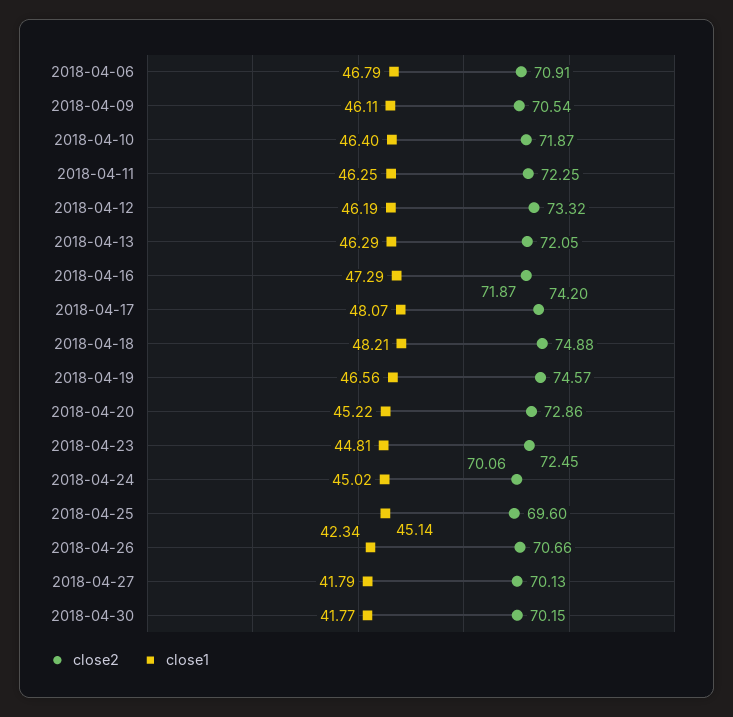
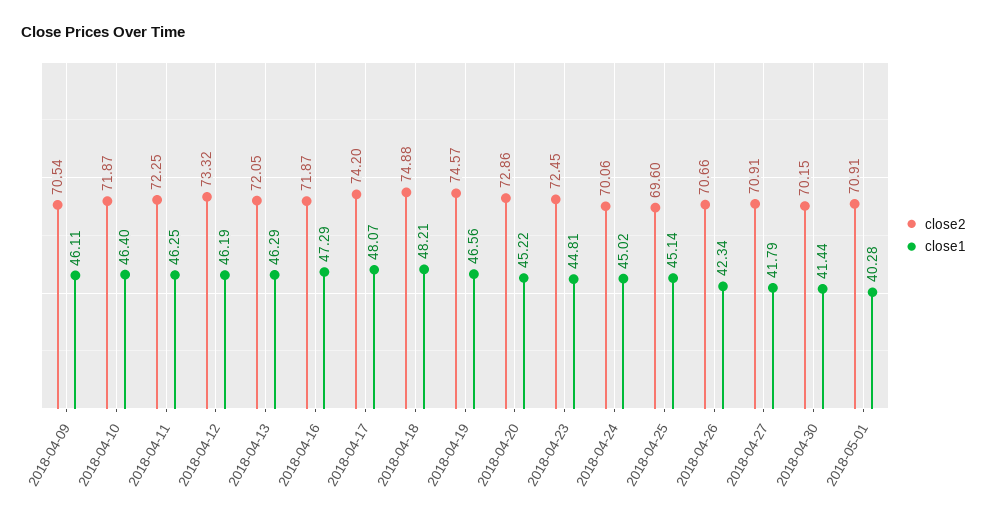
close2, 2018-04-06: 70.91 -> none
close1, 2018-04-06: 46.79 -> none
close2, 2018-04-27: 70.13 -> 70.91
close1, 2018-04-30: 41.77 -> 41.44
close2, 2018-05-01: none -> 70.91
close1, 2018-05-01: none -> 40.28

